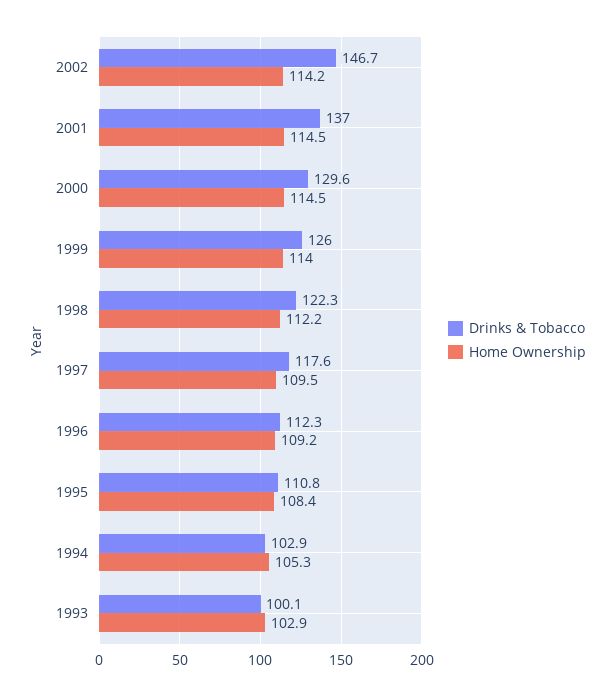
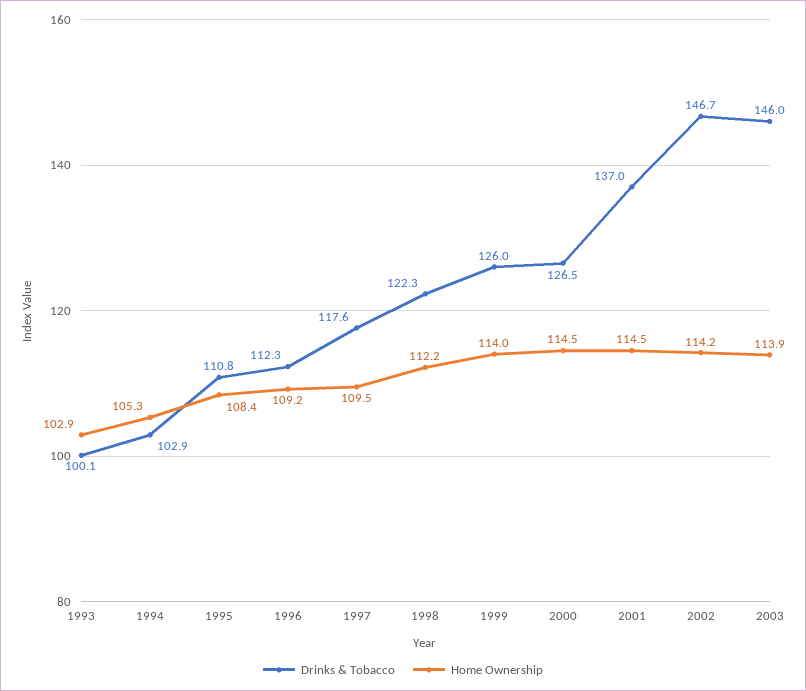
Drinks & Tobacco, 2000: 129.6 -> 126.5
Drinks & Tobacco, 2003: none -> 146
Home Ownership, 2003: none -> 113.9

